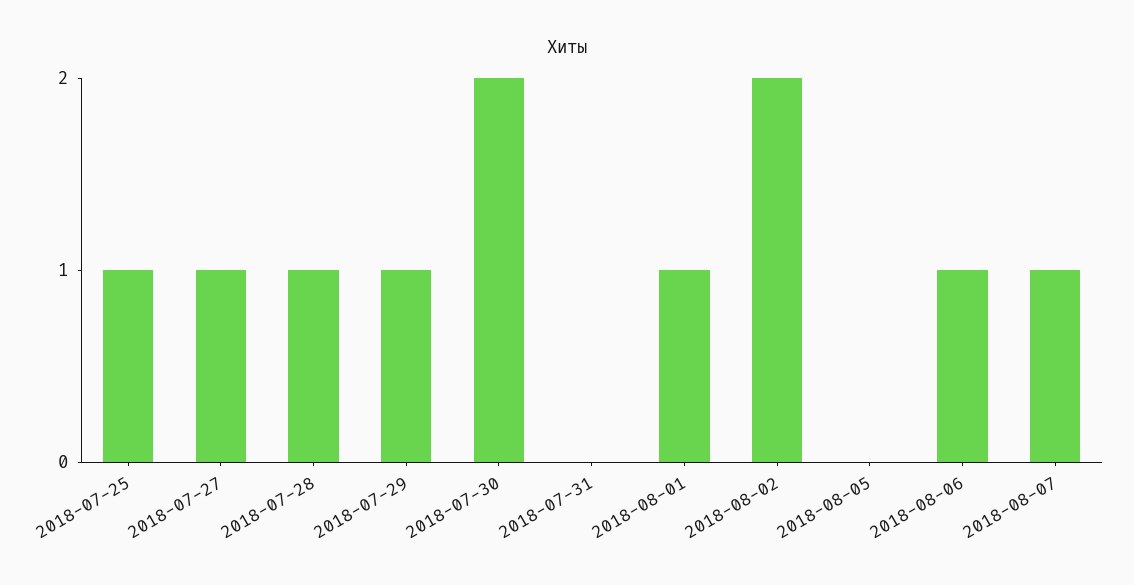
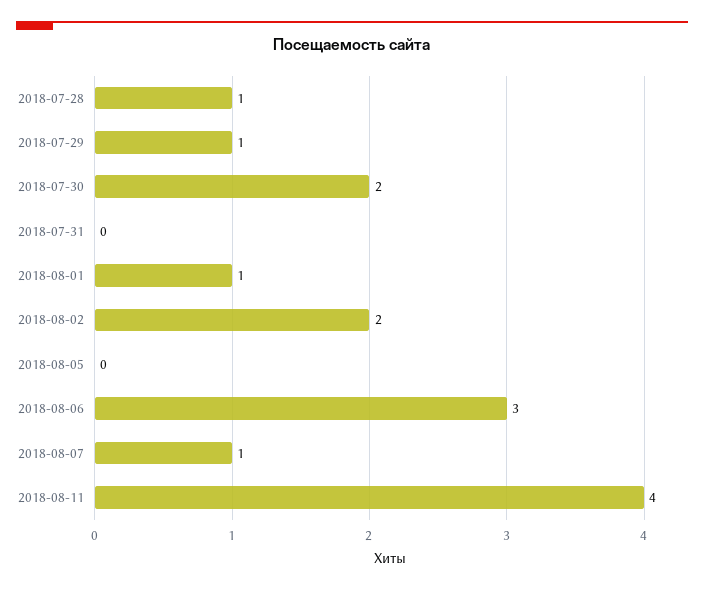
2018-07-25: 1 -> none
2018-07-27: 1 -> none
2018-08-06: 1 -> 3
2018-08-11: none -> 4

